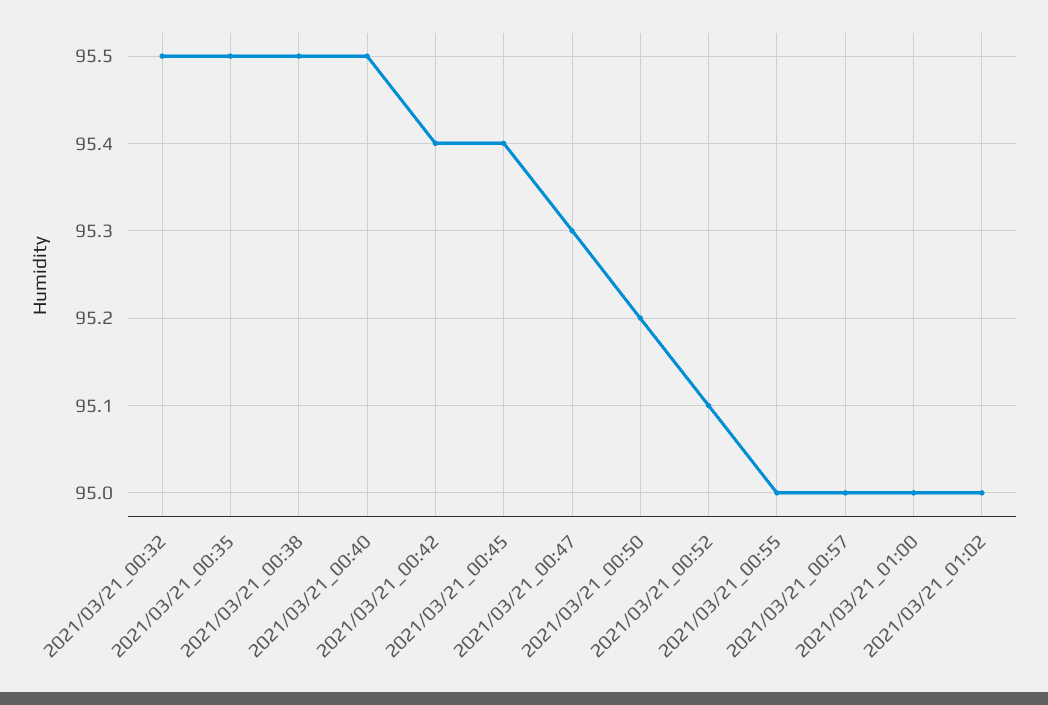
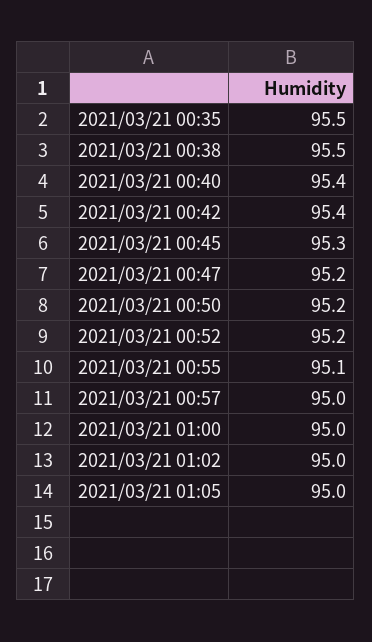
2021/03/21_00:32: 95.5 -> none
2021/03/21_00:40: 95.5 -> 95.4
2021/03/21_00:45: 95.4 -> 95.3
2021/03/21_00:47: 95.3 -> 95.2
2021/03/21_00:52: 95.1 -> 95.2
2021/03/21_00:55: 95 -> 95.1
2021/03/21 01:05: none -> 95

